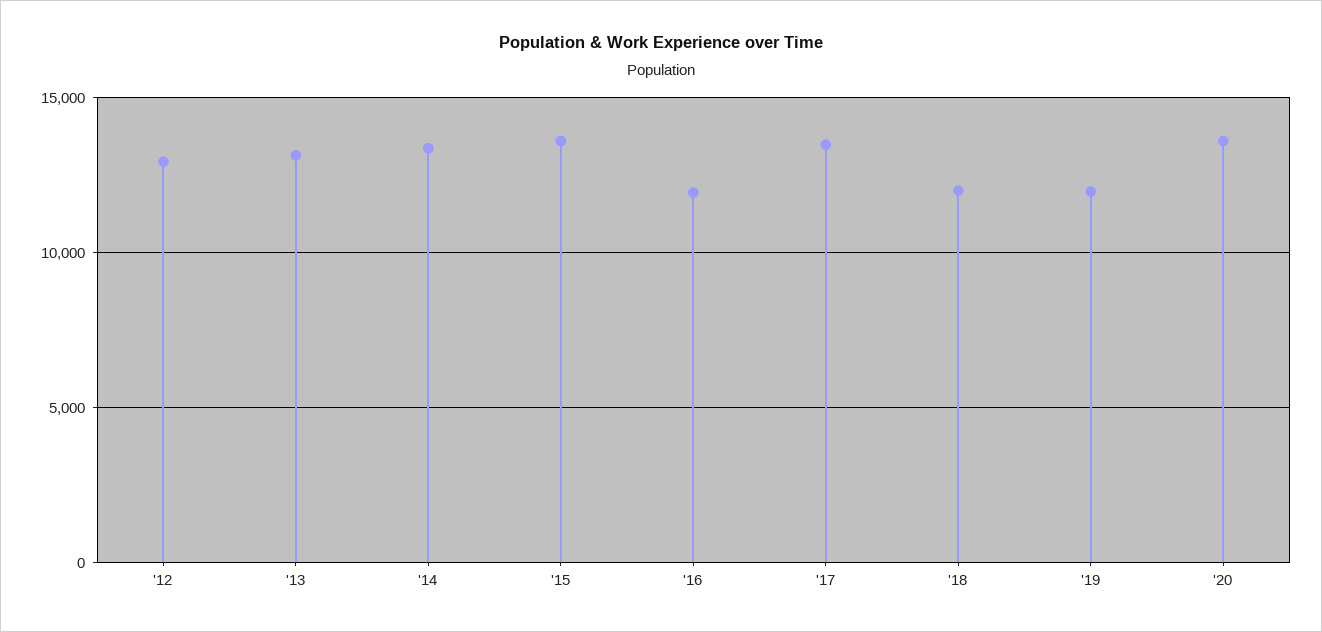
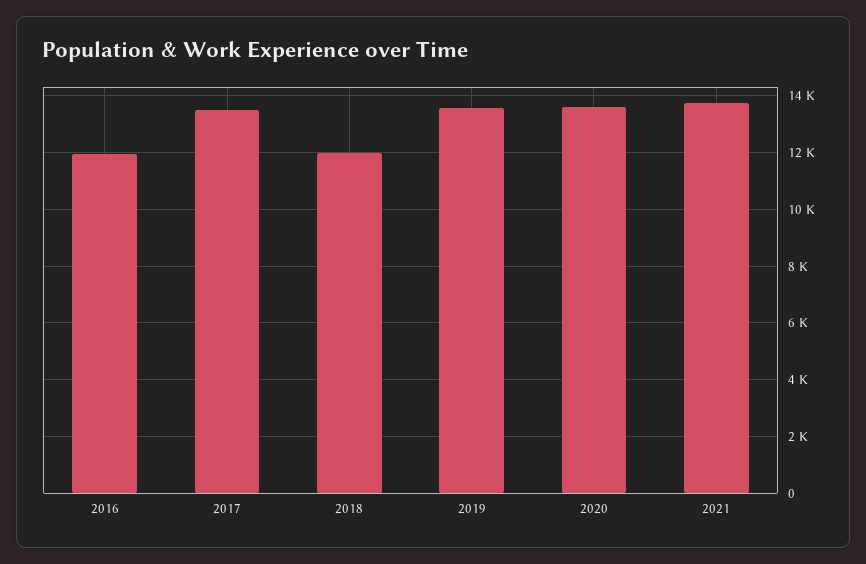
'12: 13000 -> none
'13: 13000 -> none
'14: 13500 -> none
'15: 13500 -> none
'19: 12000 -> 13500
2021: none -> 13750

